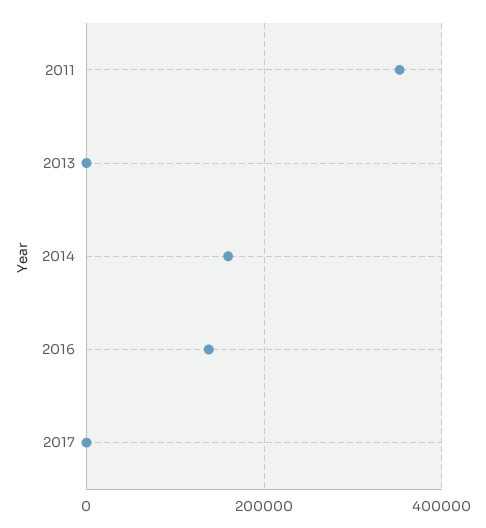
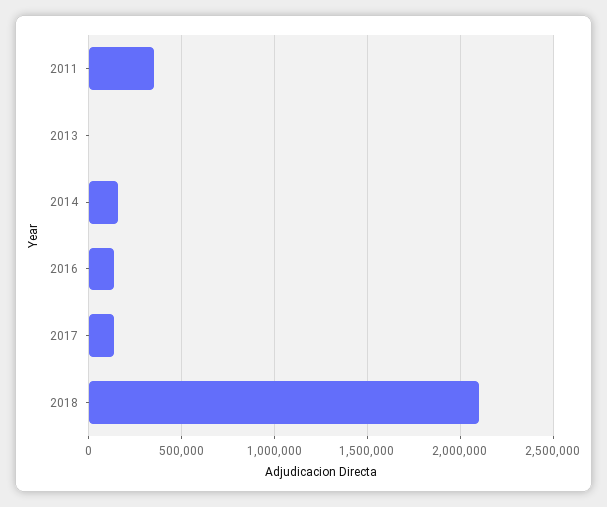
2017: 0 -> 150000
2018: none -> 2100000

